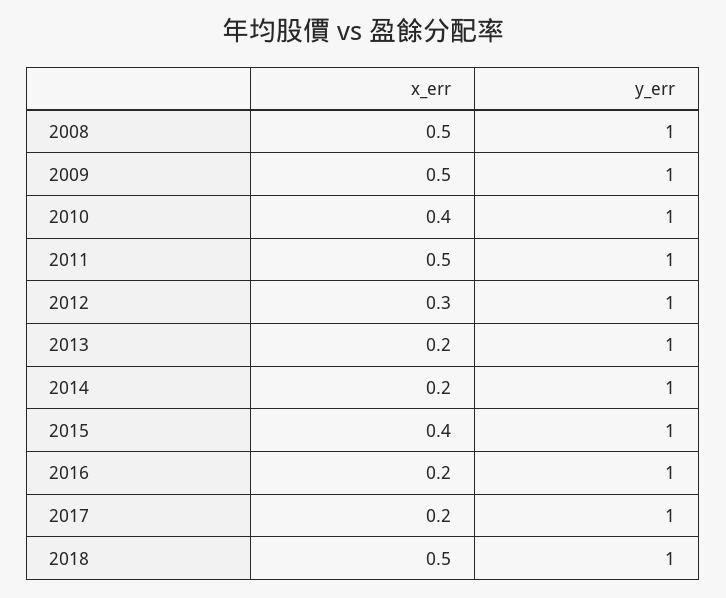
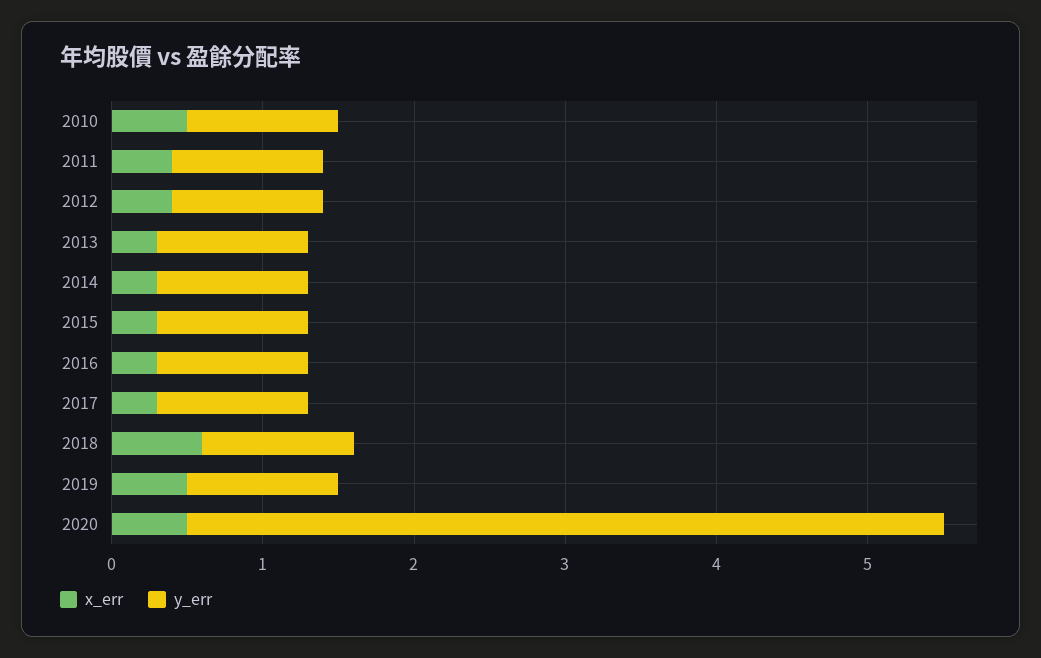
x_err, 2008: 0.5 -> none
y_err, 2008: 1 -> none
x_err, 2009: 0.5 -> none
y_err, 2009: 1 -> none
x_err, 2010: 0.4 -> 0.5
x_err, 2011: 0.5 -> 0.4
x_err, 2012: 0.3 -> 0.4
x_err, 2013: 0.2 -> 0.3
x_err, 2014: 0.2 -> 0.3
x_err, 2015: 0.4 -> 0.3
x_err, 2016: 0.2 -> 0.3
x_err, 2017: 0.2 -> 0.3
x_err, 2018: 0.5 -> 0.6
x_err, 2019: none -> 0.5
y_err, 2019: none -> 1
x_err, 2020: none -> 0.5
y_err, 2020: none -> 5

